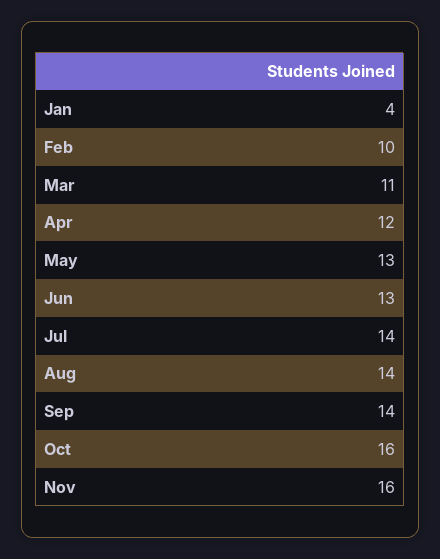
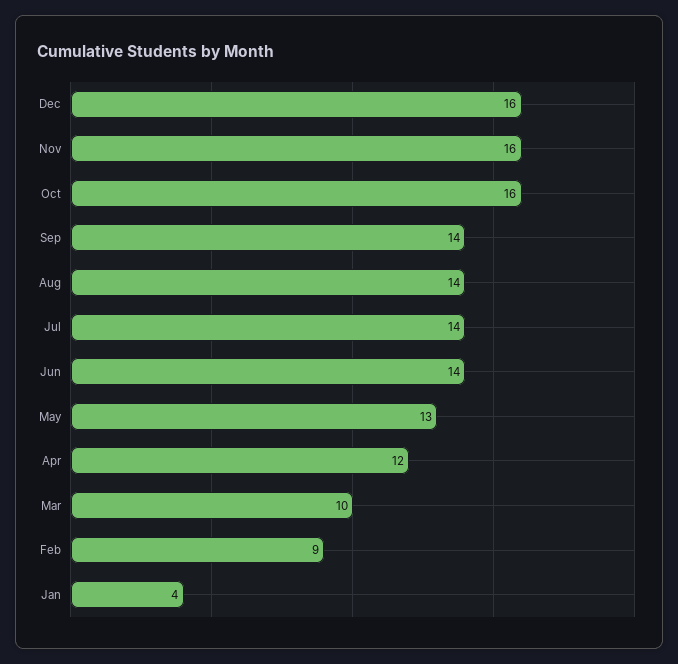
Feb: 10 -> 9
Mar: 11 -> 10
Jun: 13 -> 14
Dec: none -> 16

